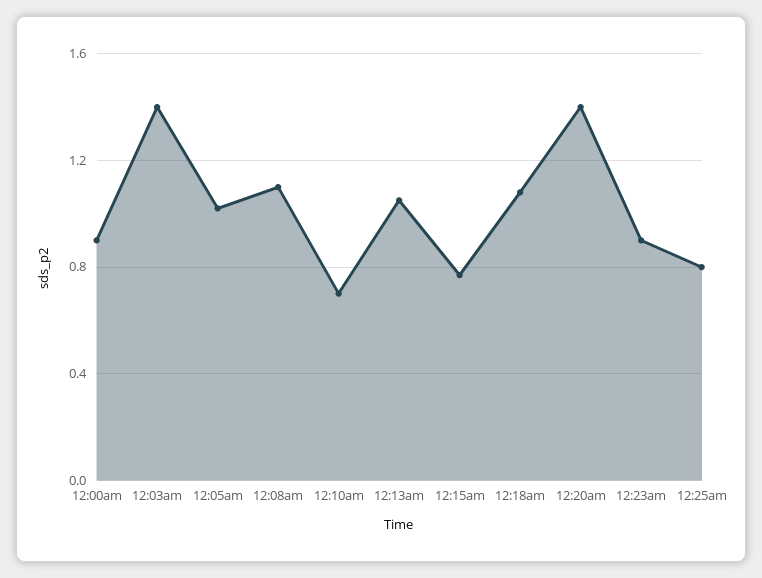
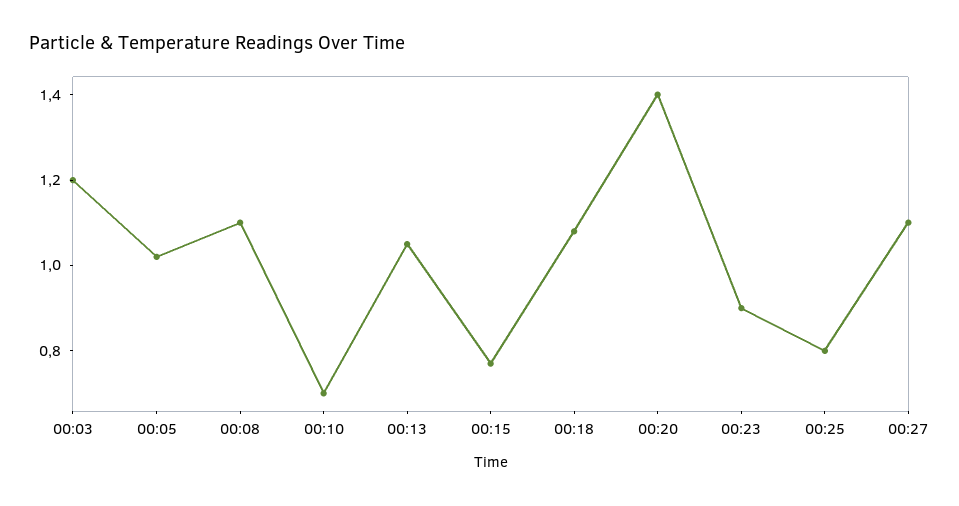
12:00am: 0.9 -> none
12:03am: 1.4 -> 1.2
00:27: none -> 1.1

